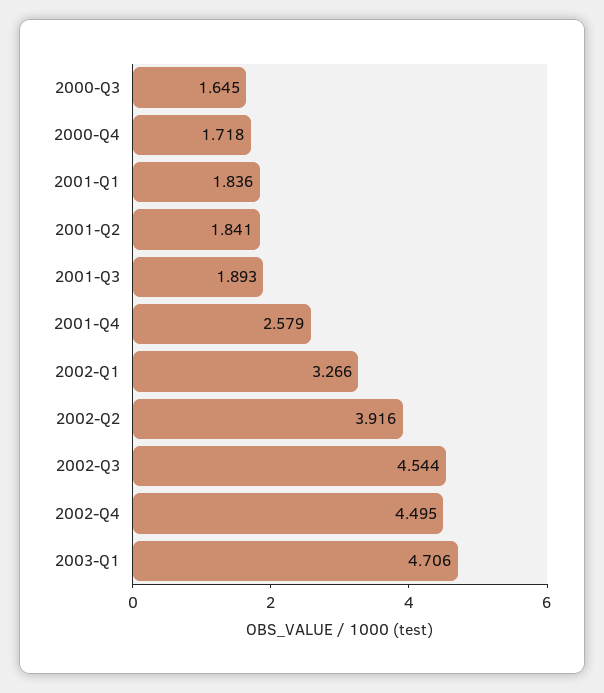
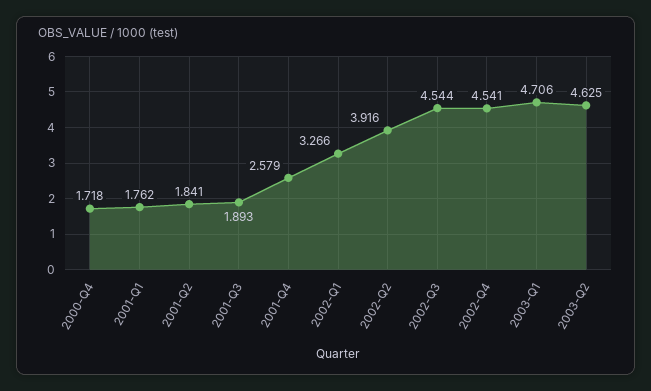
2000-Q3: 1.645 -> none
2001-Q1: 1.836 -> 1.762
2002-Q4: 4.495 -> 4.541
2003-Q2: none -> 4.625

